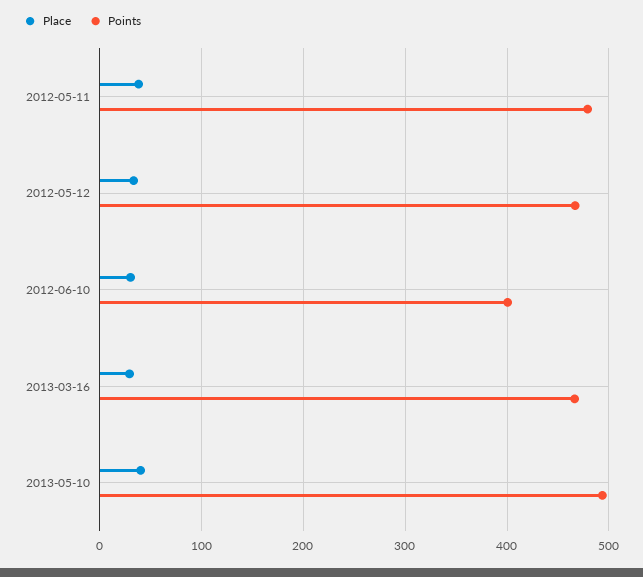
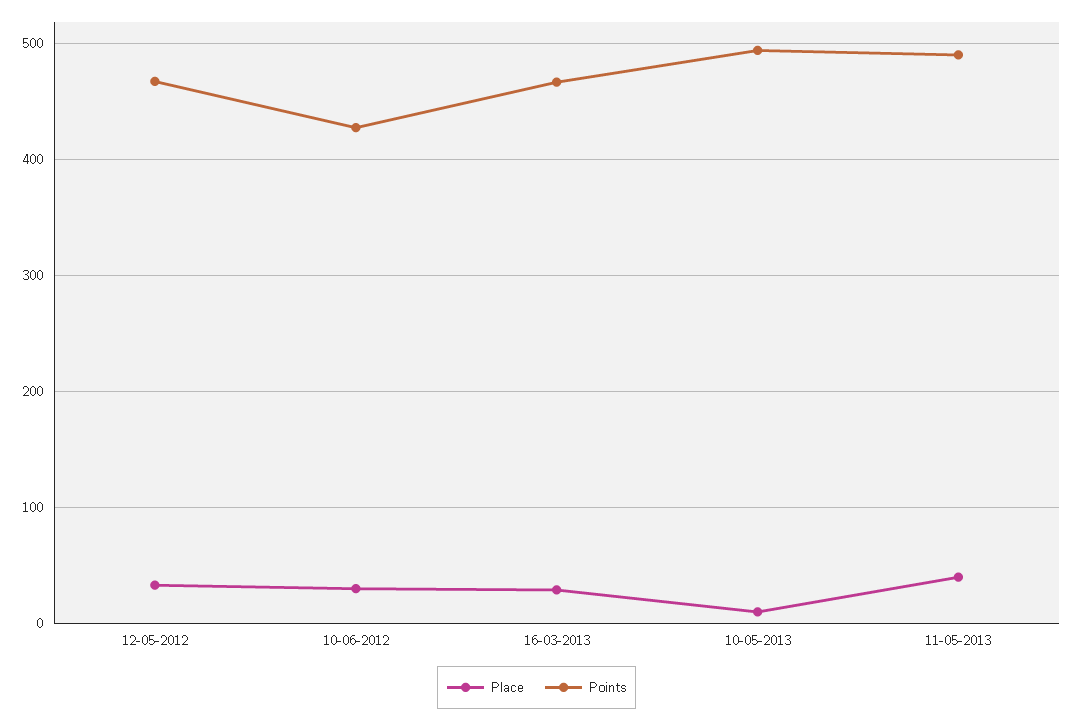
Place, 2012-05-11: 40 -> none
Points, 2012-05-11: 480 -> none
Points, 2012-06-10: 400 -> 430
Place, 2013-05-10: 40 -> 10
Place, 11-05-2013: none -> 40
Points, 11-05-2013: none -> 490

